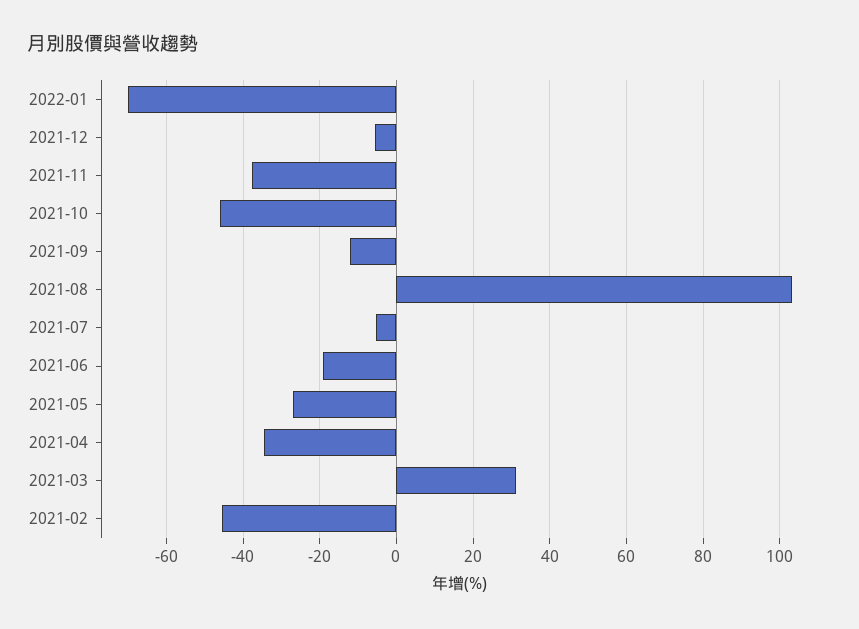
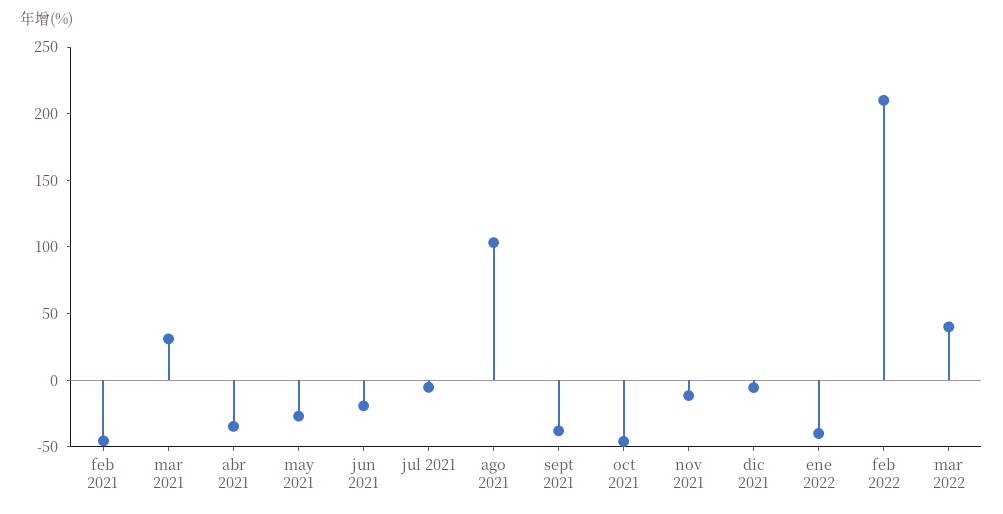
2022-01: -70 -> -40
2021-11: -38 -> -10
2021-09: -12 -> -40
feb 2022: none -> 210
mar 2022: none -> 40

